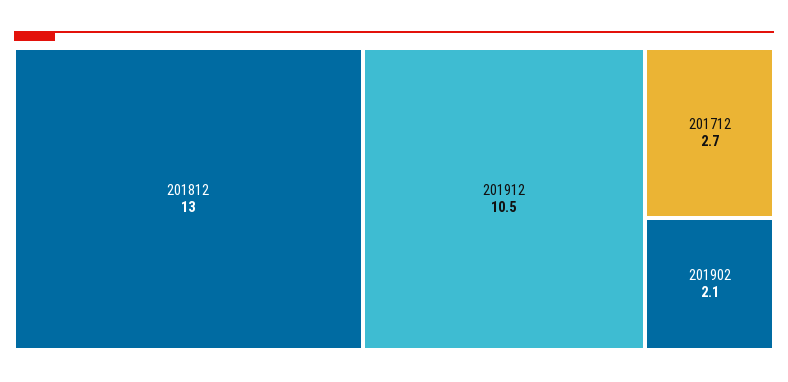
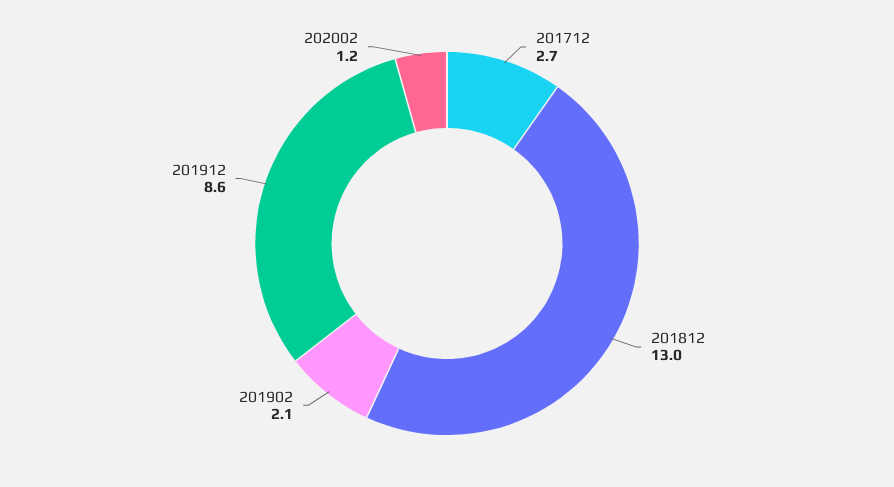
201912: 10.5 -> 8.6
202002: none -> 1.2

